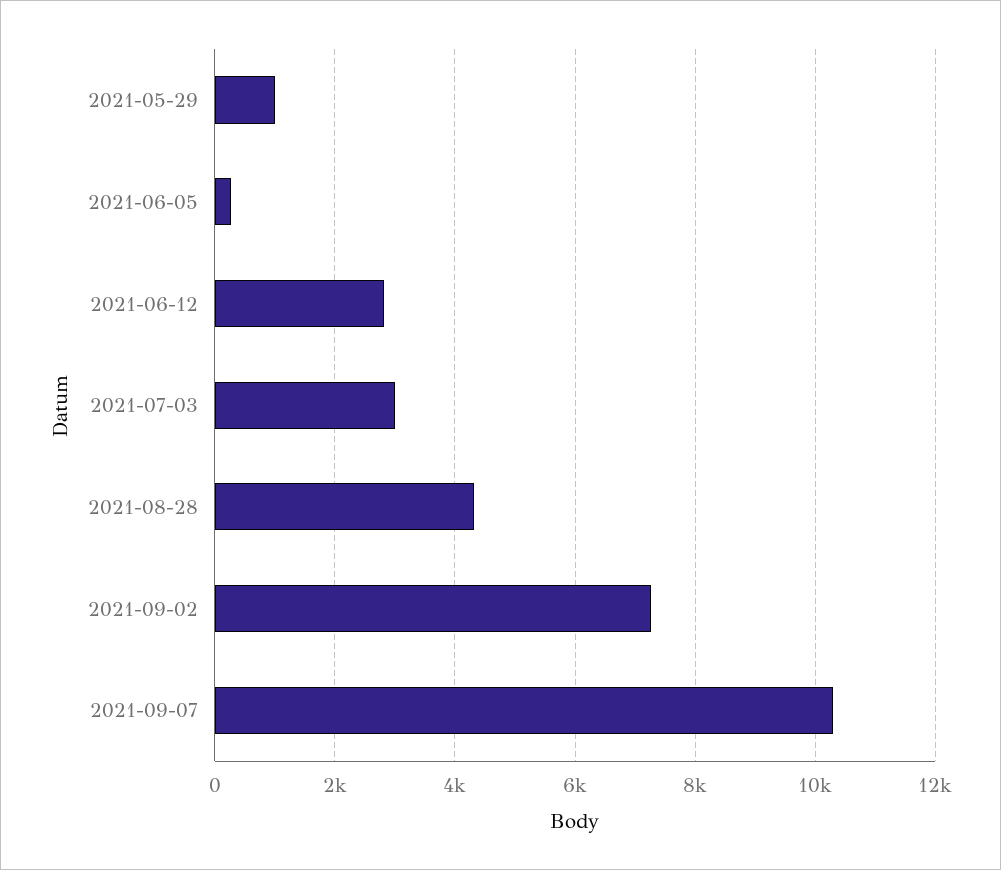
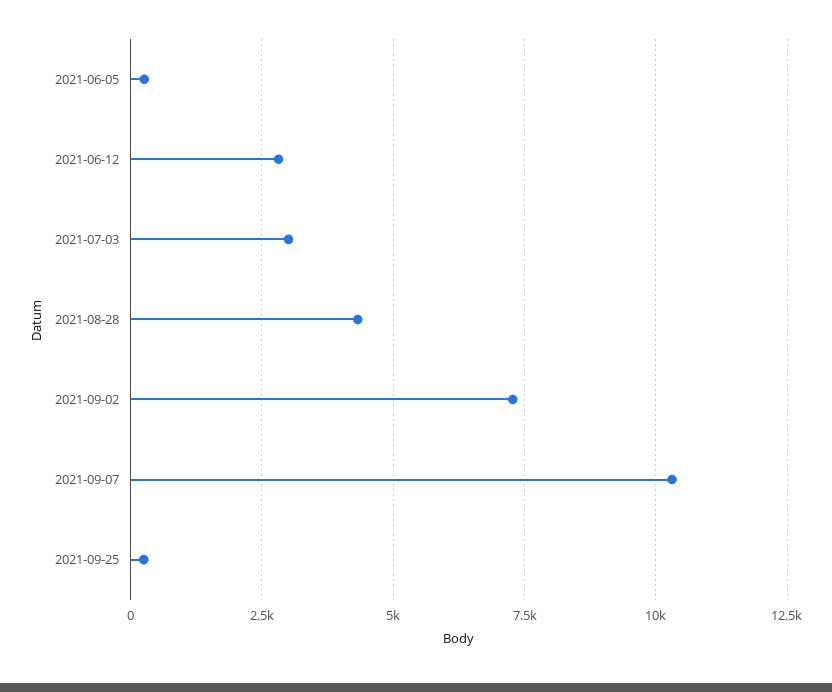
2021-05-29: 1000 -> none
2021-09-25: none -> 250

